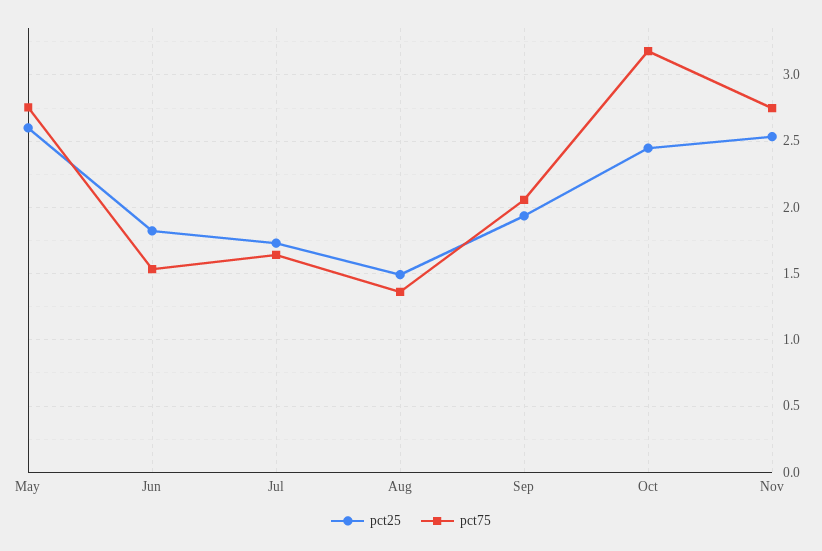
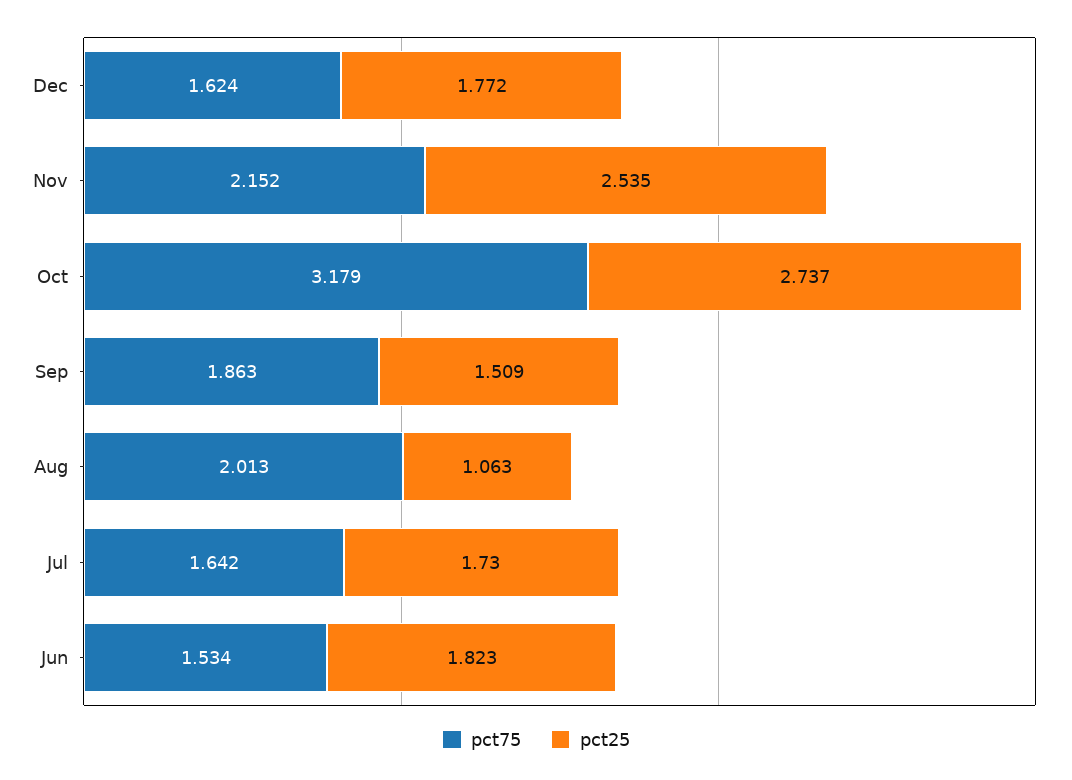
pct25, May: 2.6 -> none
pct75, May: 2.75 -> none
pct25, Aug: 1.5 -> 1.063
pct75, Aug: 1.35 -> 2.013
pct25, Sep: 1.95 -> 1.509
pct75, Sep: 2.05 -> 1.863
pct25, Oct: 2.45 -> 2.737
pct75, Nov: 2.75 -> 2.152
pct75, Dec: none -> 1.624
pct25, Dec: none -> 1.772

